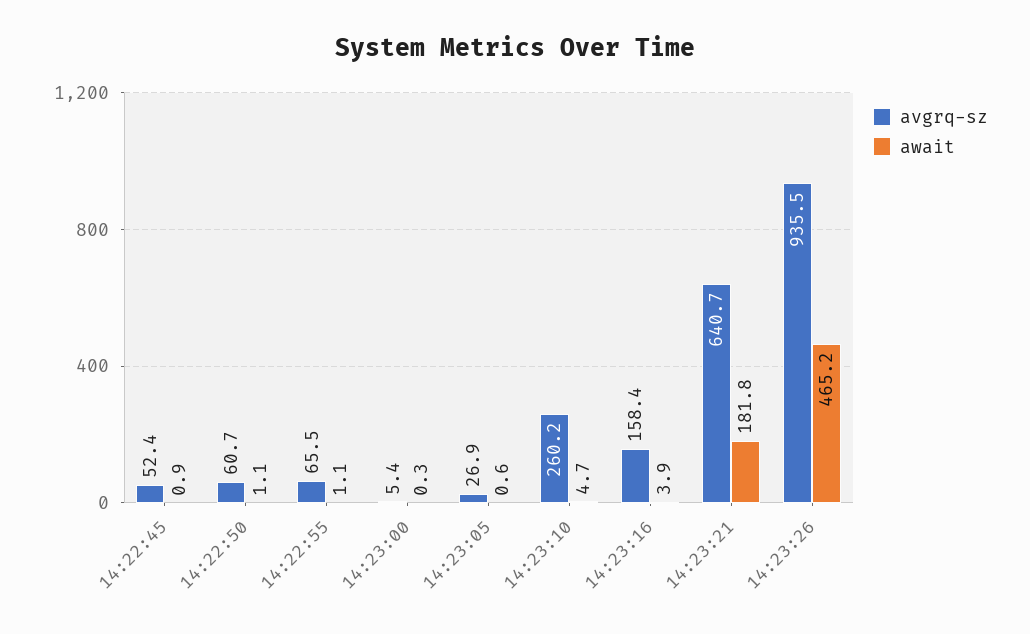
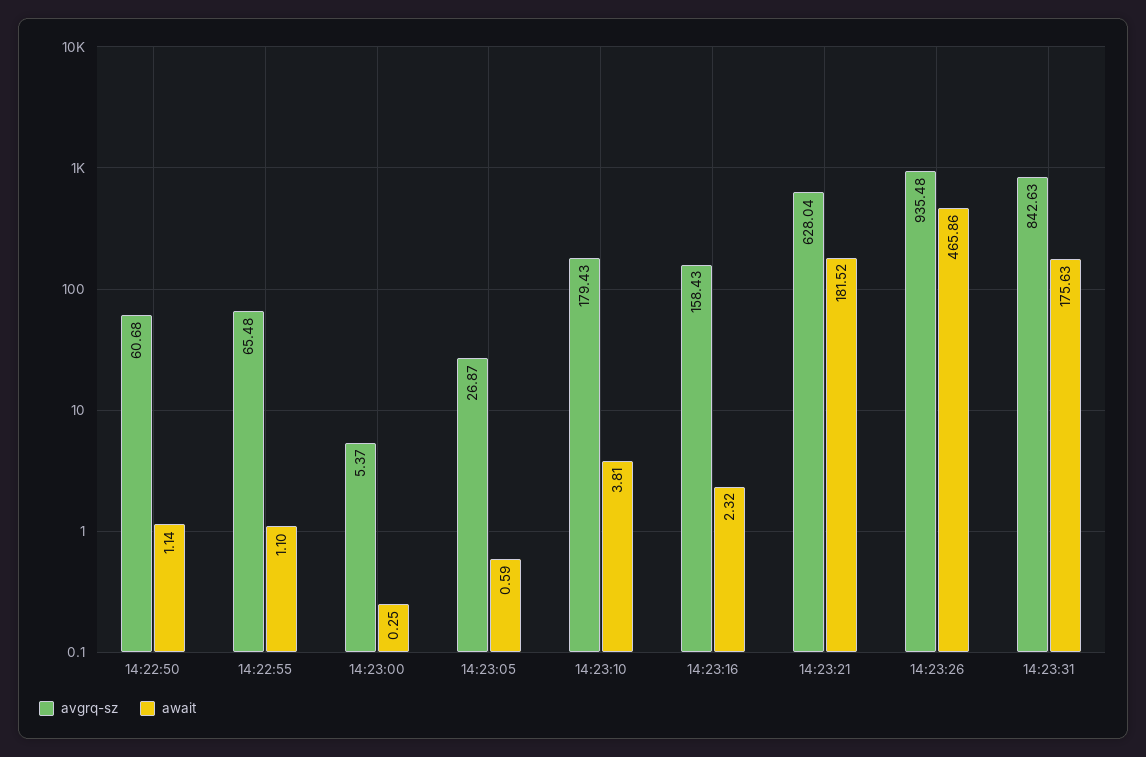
avgrq-sz, 14:22:45: 52.4 -> none
await, 14:22:45: 0.9 -> none
avgrq-sz, 14:23:10: 260.2 -> 179.43
await, 14:23:10: 4.7 -> 3.81
await, 14:23:16: 3.9 -> 2.32
avgrq-sz, 14:23:21: 640.7 -> 628.04
await, 14:23:21: 181.8 -> 181.52
await, 14:23:26: 465.2 -> 465.86
avgrq-sz, 14:23:31: none -> 842.63
await, 14:23:31: none -> 175.63

